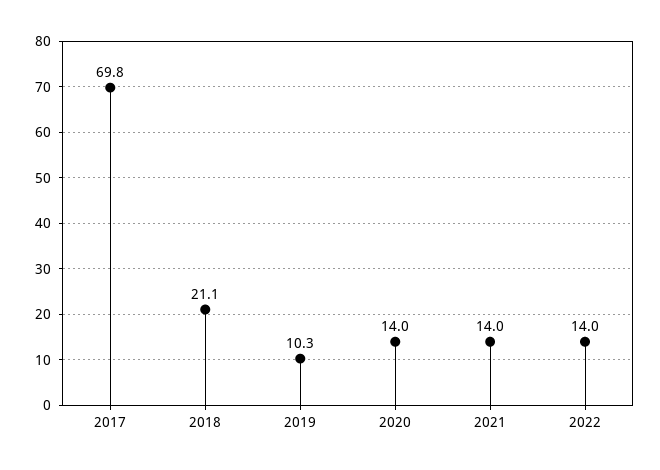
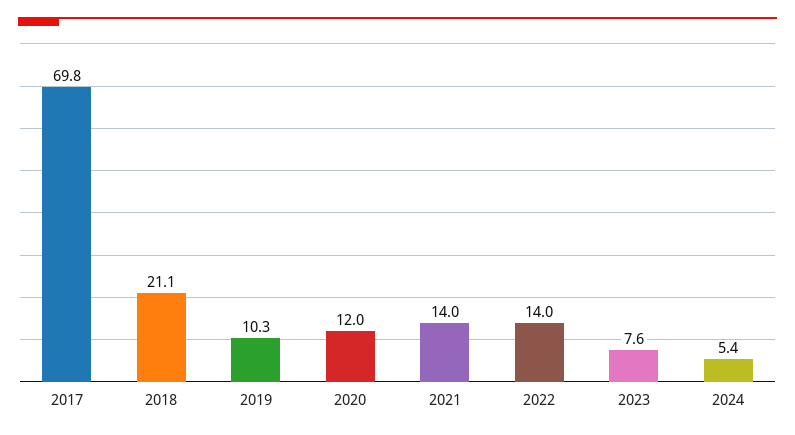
2020: 14 -> 12
2023: none -> 7.6
2024: none -> 5.4

